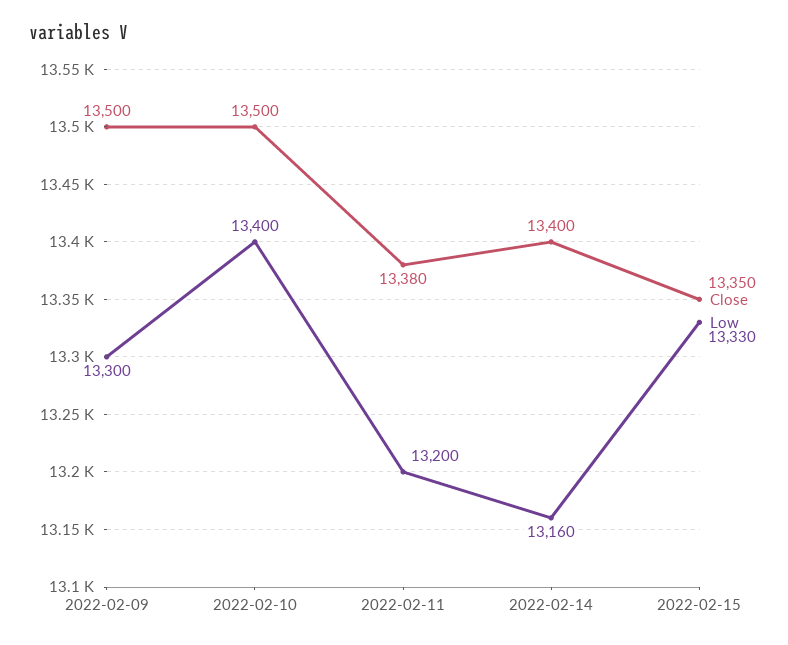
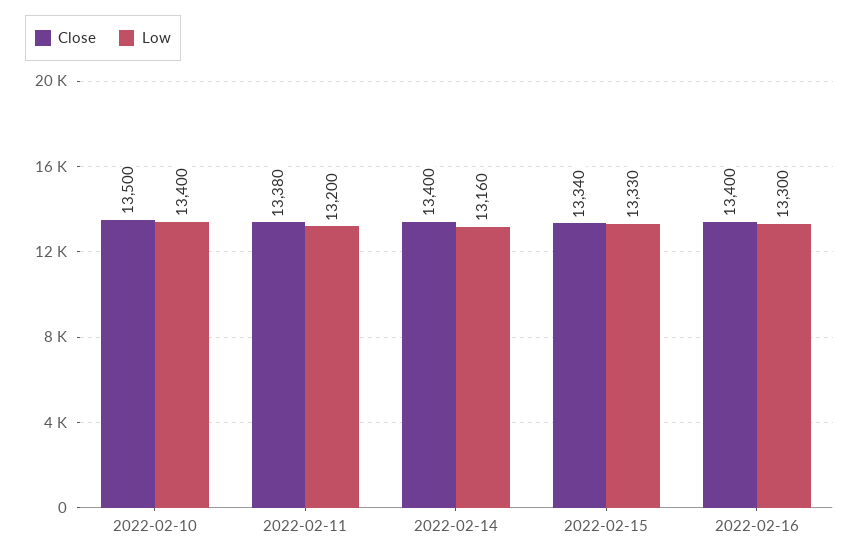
Close, 2022-02-09: 13500 -> none
Low, 2022-02-09: 13300 -> none
Close, 2022-02-15: 13350 -> 13340
Close, 2022-02-16: none -> 13400
Low, 2022-02-16: none -> 13300

